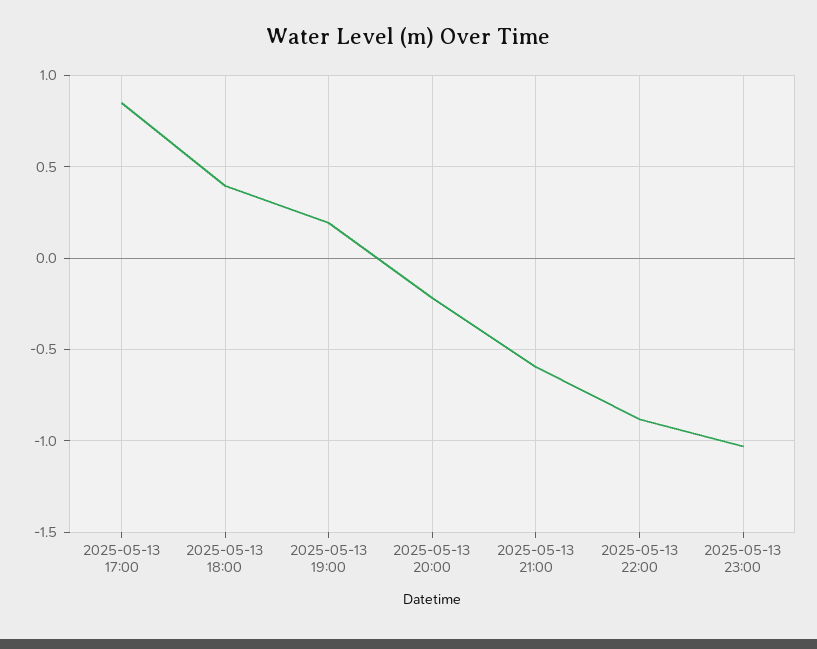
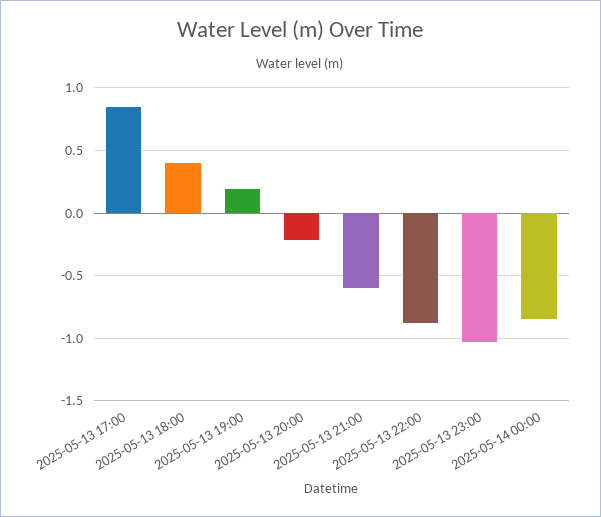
2025-05-14 00:00: none -> -0.85

